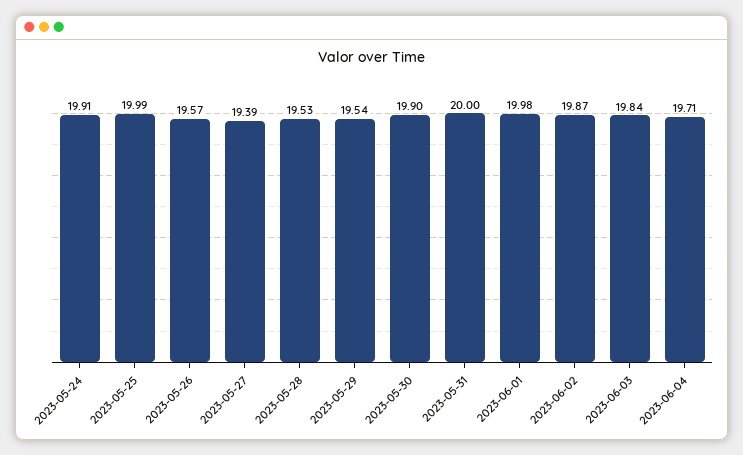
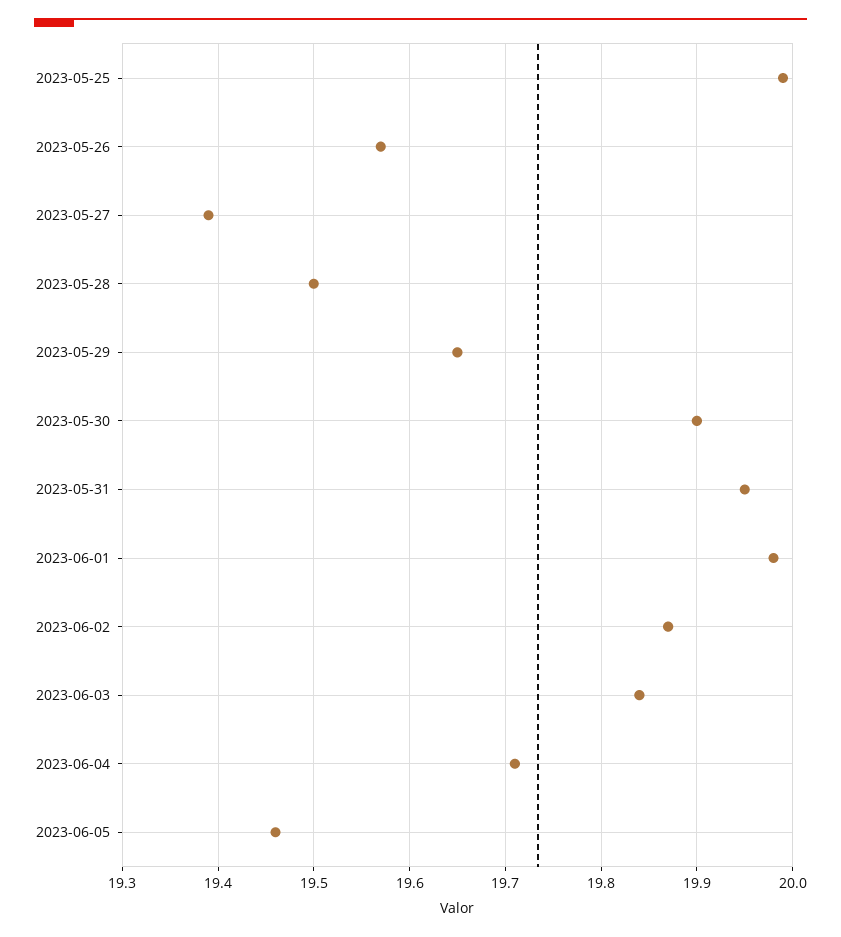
2023-05-24: 19.91 -> none
2023-05-28: 19.53 -> 19.5
2023-05-29: 19.54 -> 19.65
2023-05-31: 20 -> 19.95
2023-06-05: none -> 19.46

